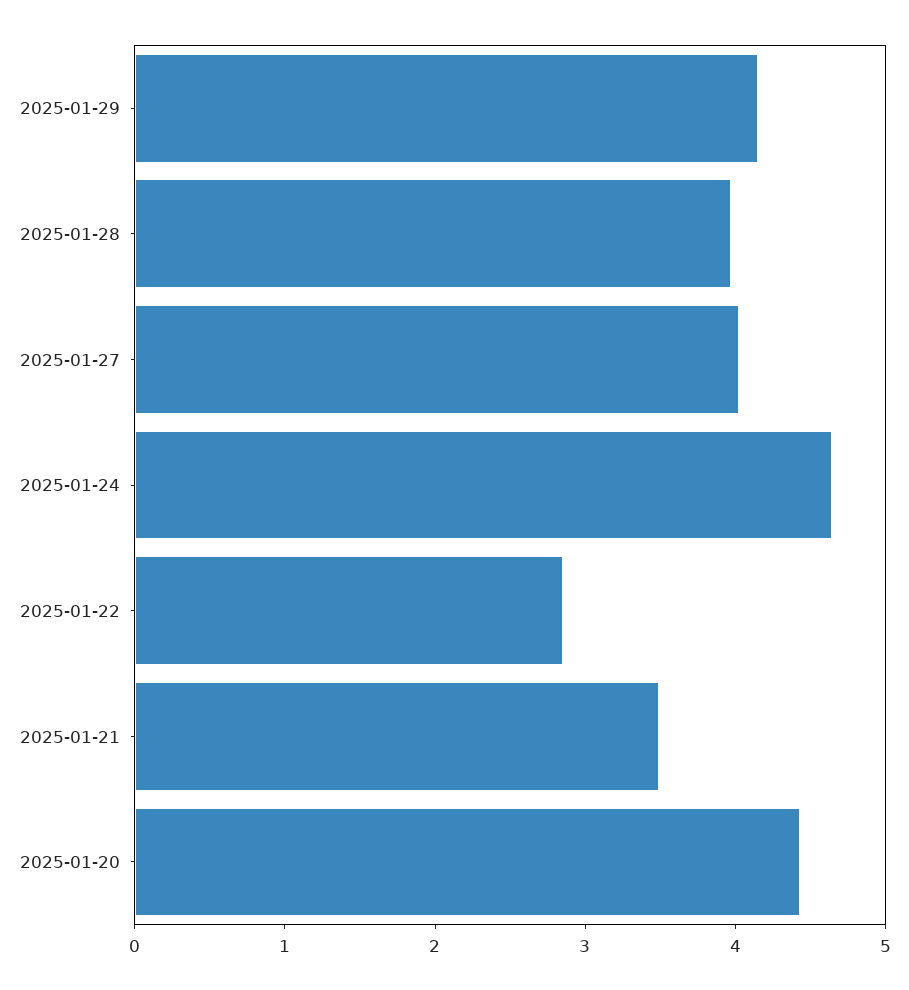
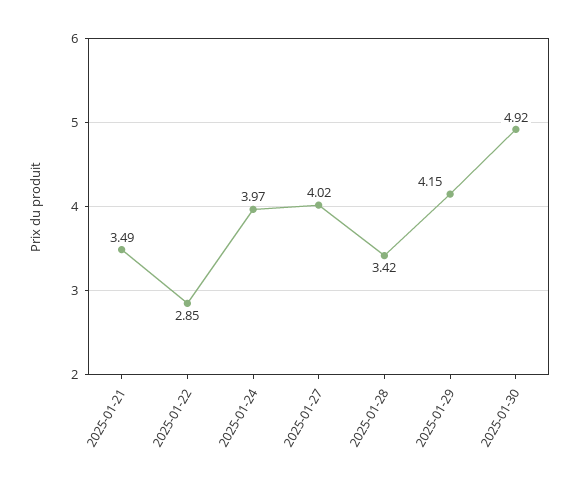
2025-01-28: 4 -> 3.42
2025-01-24: 4.6 -> 3.97
2025-01-20: 4.4 -> none
2025-01-30: none -> 4.92

